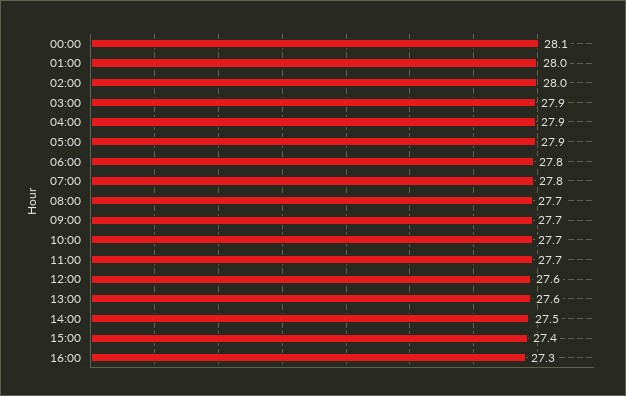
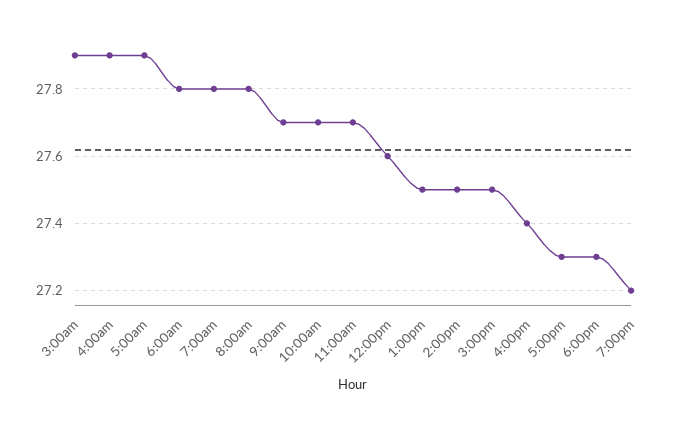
00:00: 28.1 -> none
01:00: 28 -> none
02:00: 28 -> none
08:00: 27.7 -> 27.8
13:00: 27.6 -> 27.5
15:00: 27.4 -> 27.5
16:00: 27.3 -> 27.4
5:00pm: none -> 27.3
6:00pm: none -> 27.3
7:00pm: none -> 27.2

